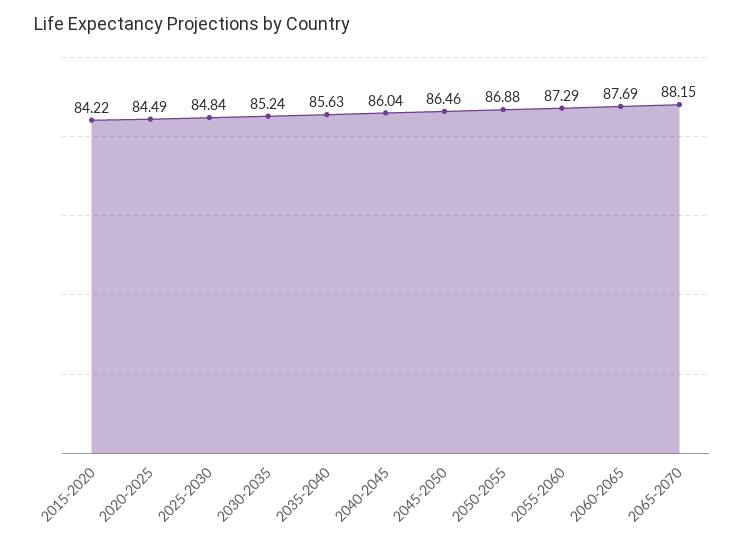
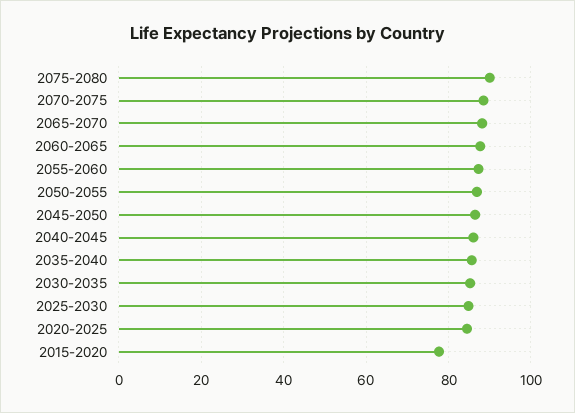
2015-2020: 84.22 -> 78
2075-2080: none -> 90
2070-2075: none -> 88

